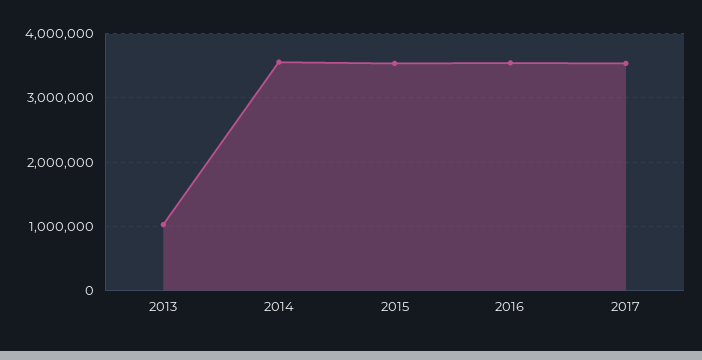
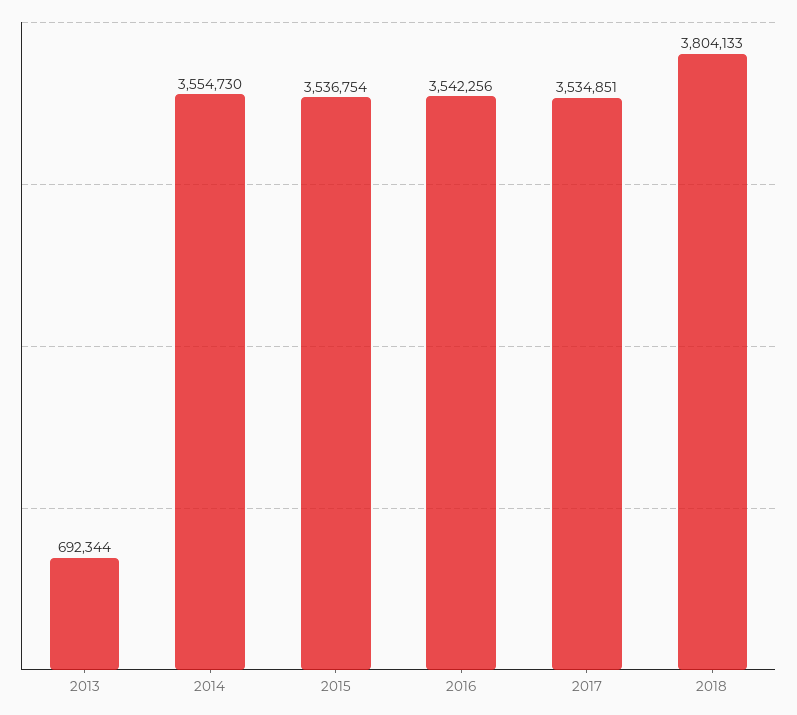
2013: 1000000 -> 692344
2018: none -> 3804133

